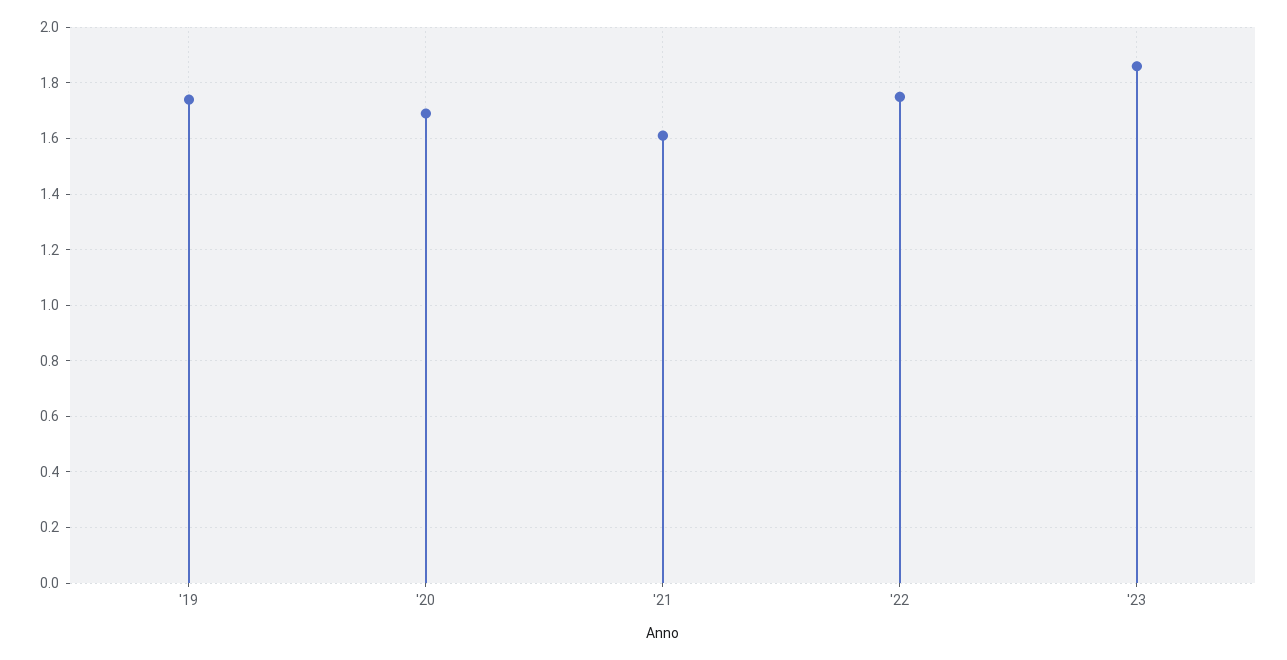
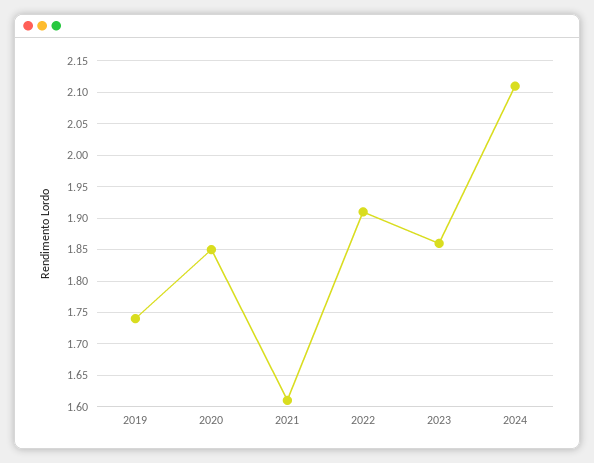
'20: 1.7 -> 1.85
'22: 1.75 -> 1.91
2024: none -> 2.11

